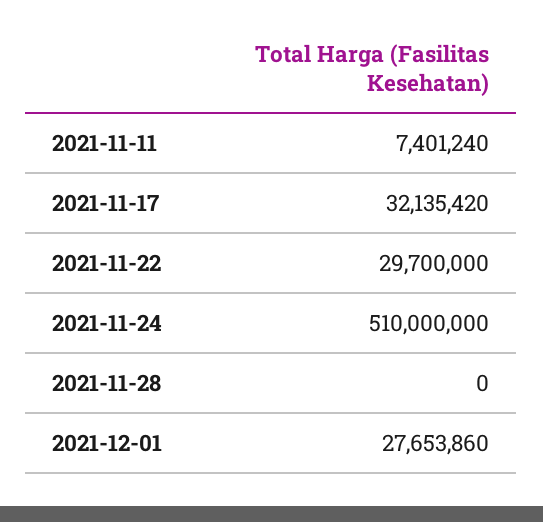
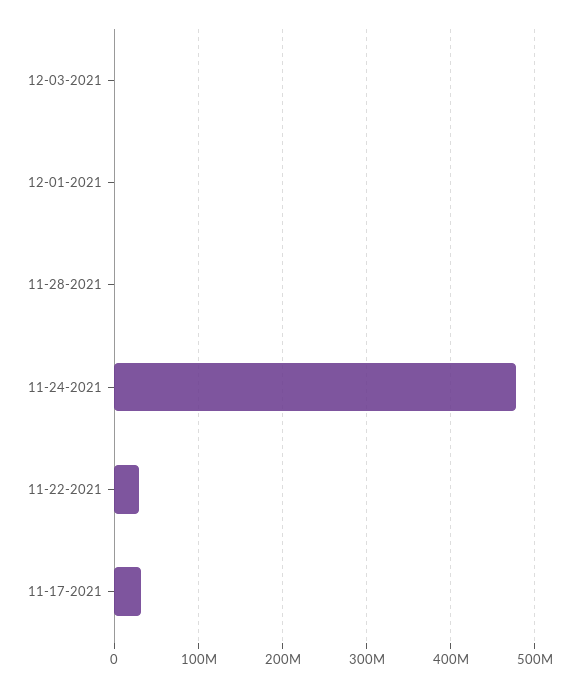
2021-11-11: 7401240 -> none
2021-11-24: 510000000 -> 480000000
2021-12-01: 27653860 -> 0
12-03-2021: none -> 0

